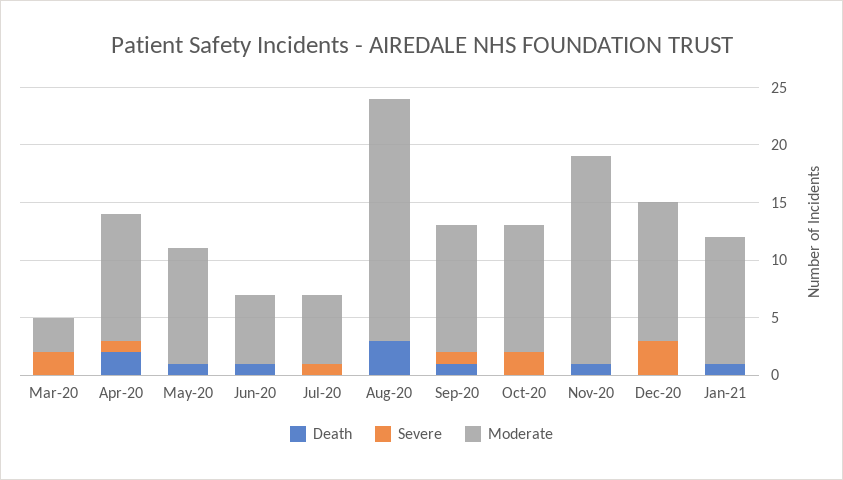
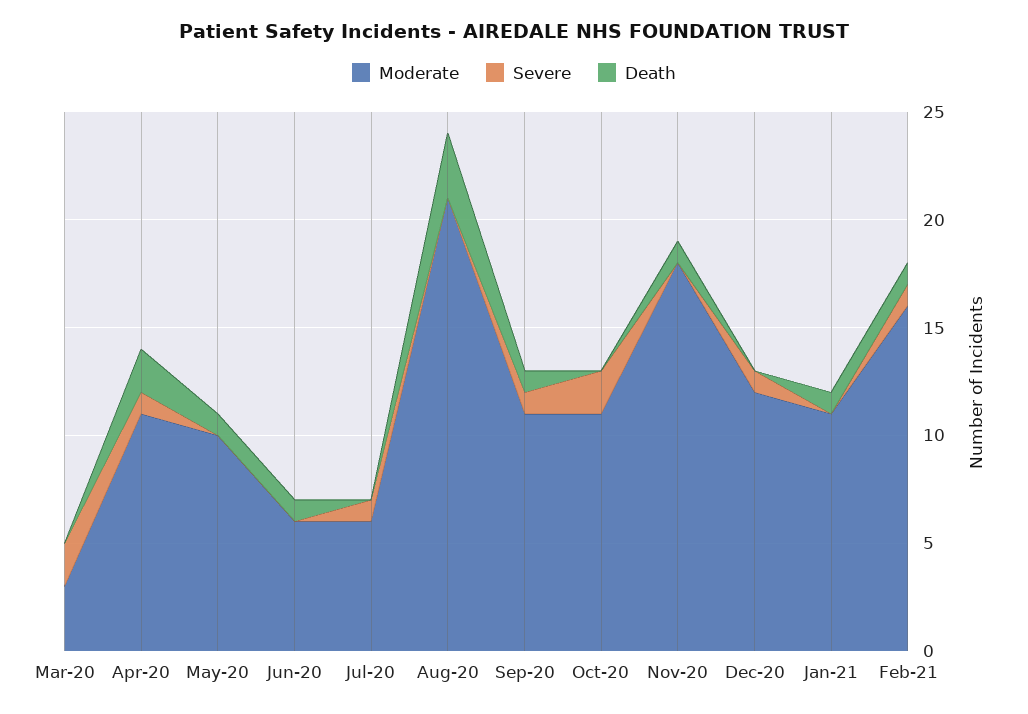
Severe, Dec-20: 3 -> 1
Moderate, Feb-21: none -> 16
Severe, Feb-21: none -> 1
Death, Feb-21: none -> 1

